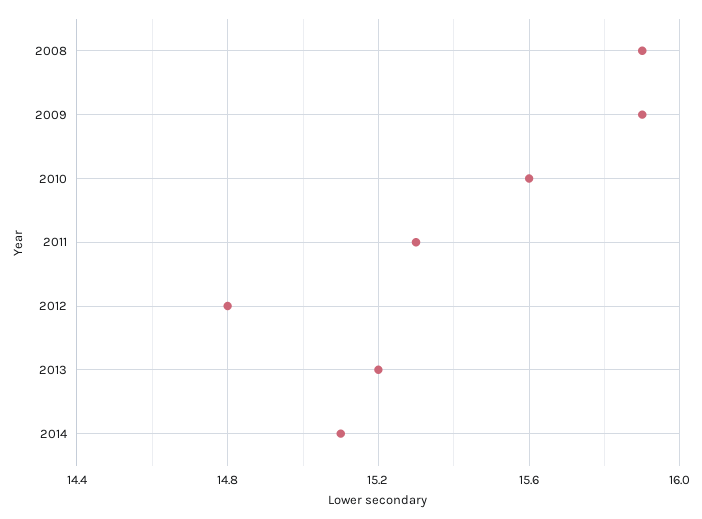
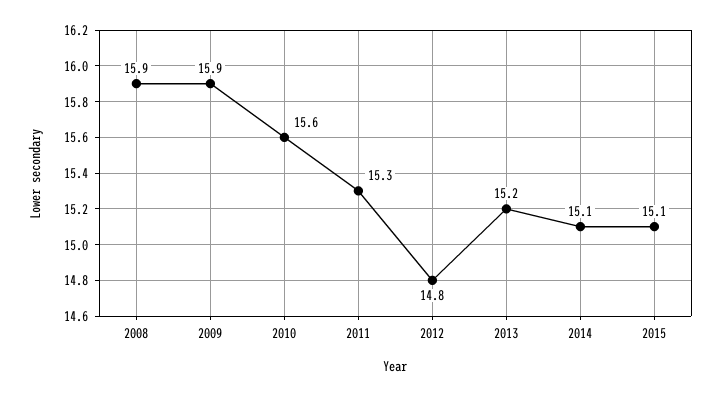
2015: none -> 15.1

